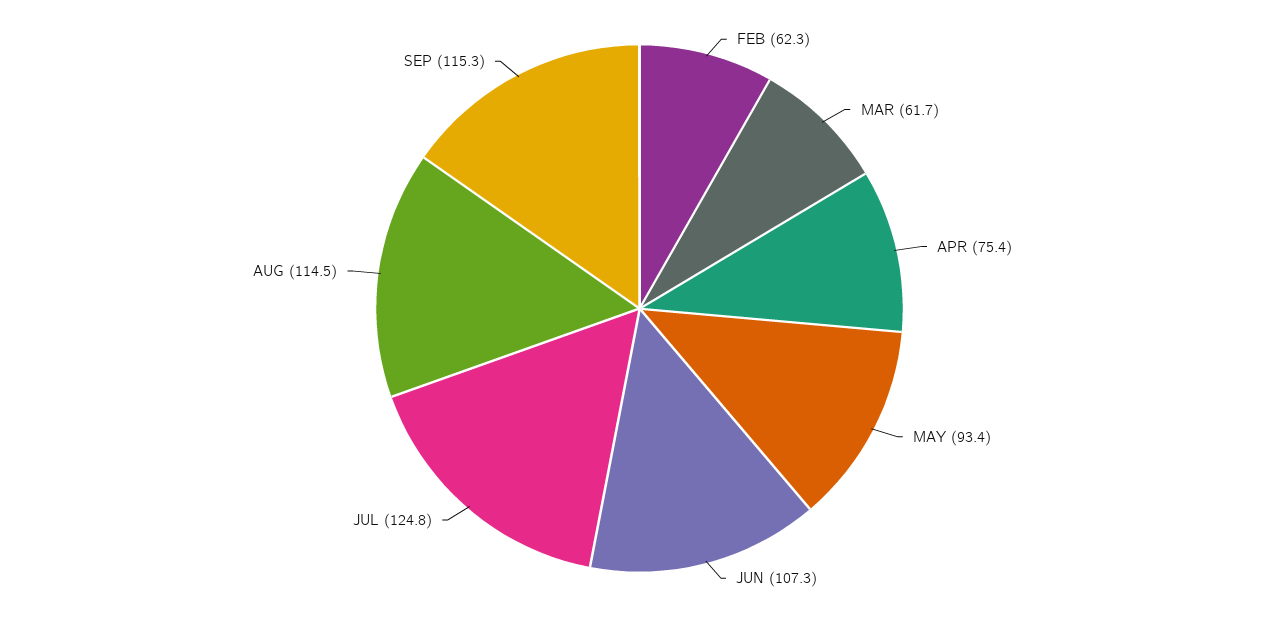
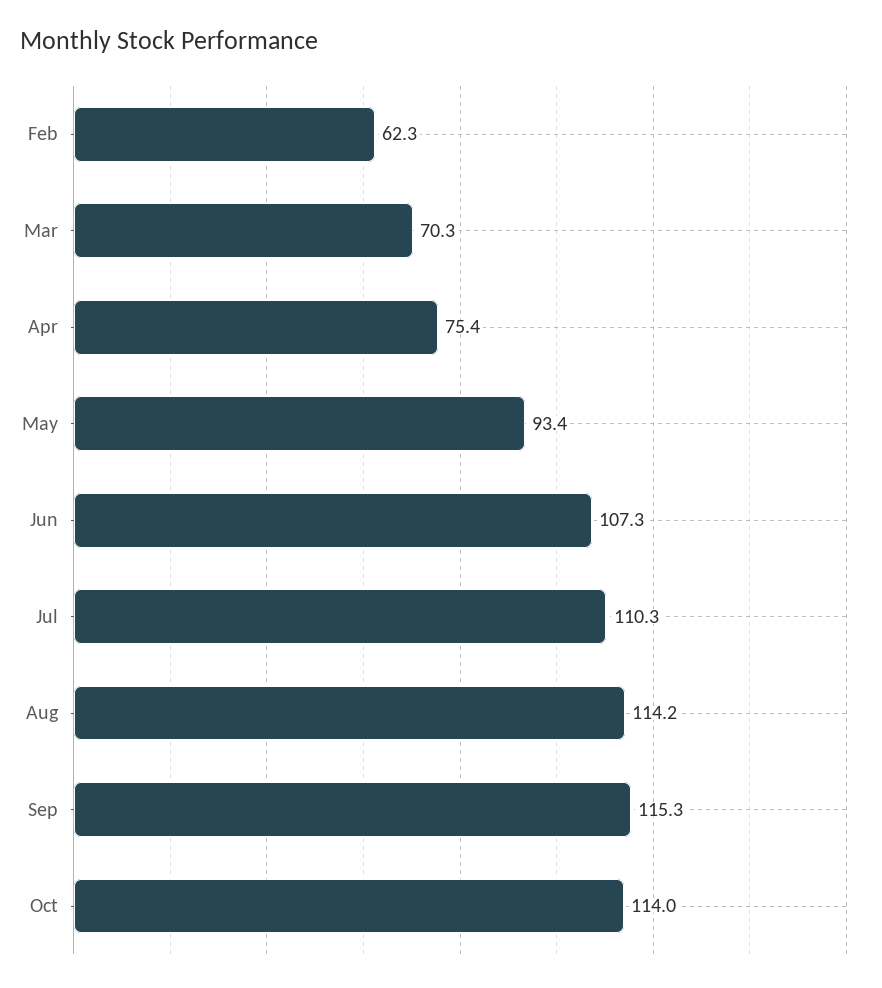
MAR: 61.7 -> 70.3
JUL: 124.8 -> 110.3
AUG: 114.5 -> 114.2
Oct: none -> 114

